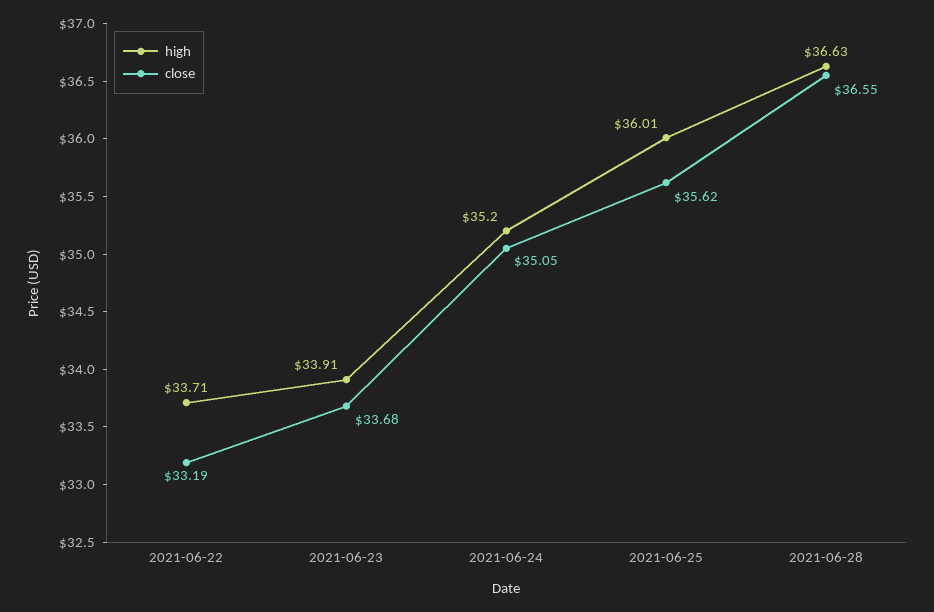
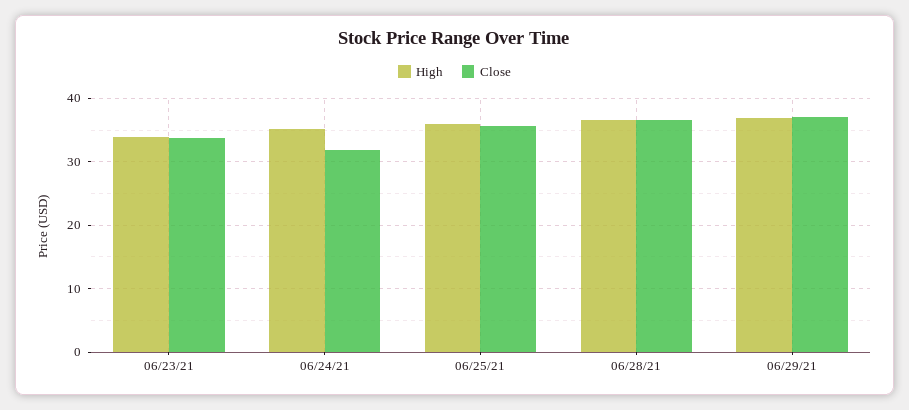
high, 2021-06-22: 33.71 -> none
close, 2021-06-22: 33.19 -> none
close, 2021-06-24: 35.05 -> 32
high, 06/29/21: none -> 37
close, 06/29/21: none -> 37

